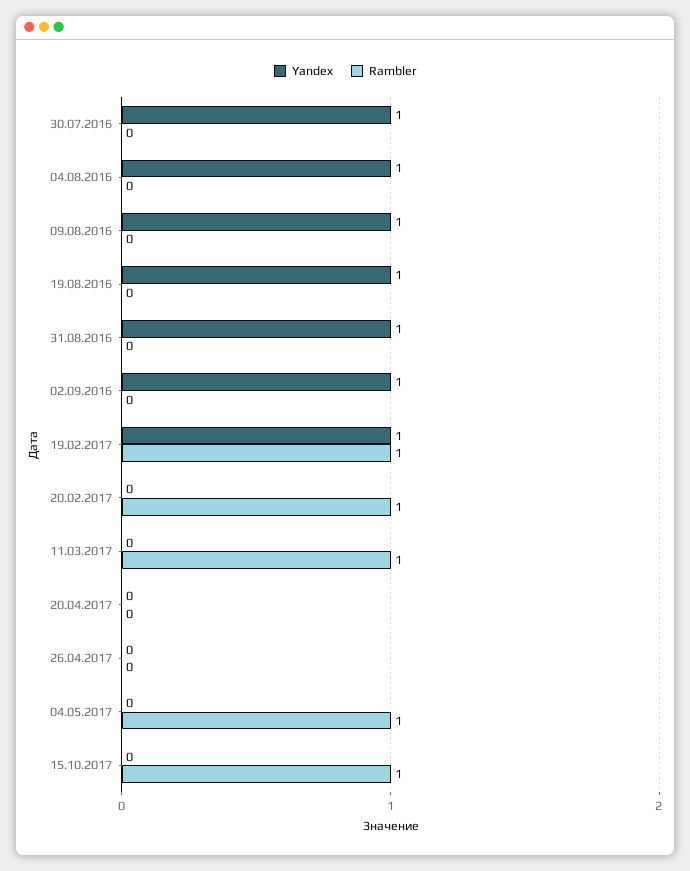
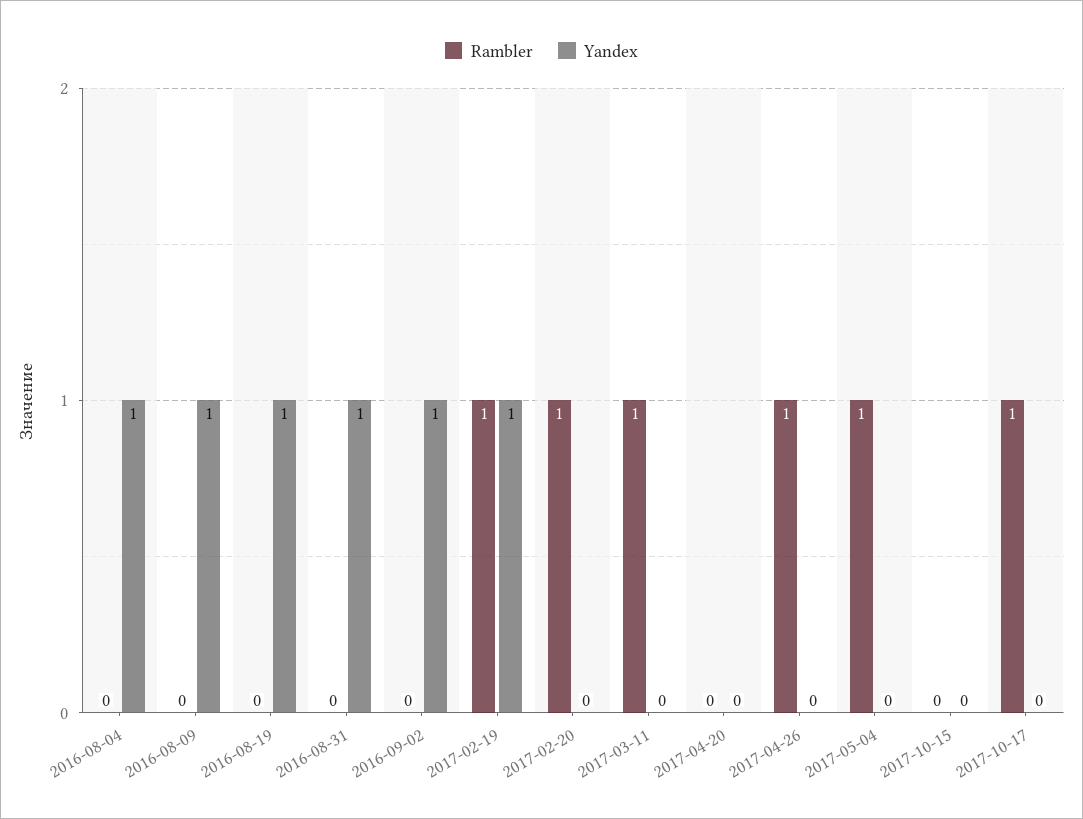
Yandex, 30.07.2016: 1 -> none
Rambler, 30.07.2016: 0 -> none
Rambler, 26.04.2017: 0 -> 1
Rambler, 15.10.2017: 1 -> 0
Rambler, 2017-10-17: none -> 1
Yandex, 2017-10-17: none -> 0

